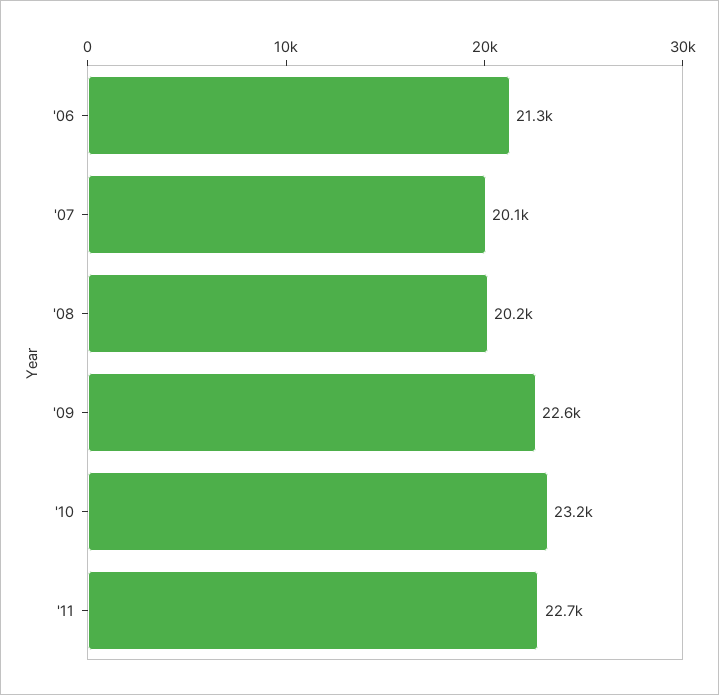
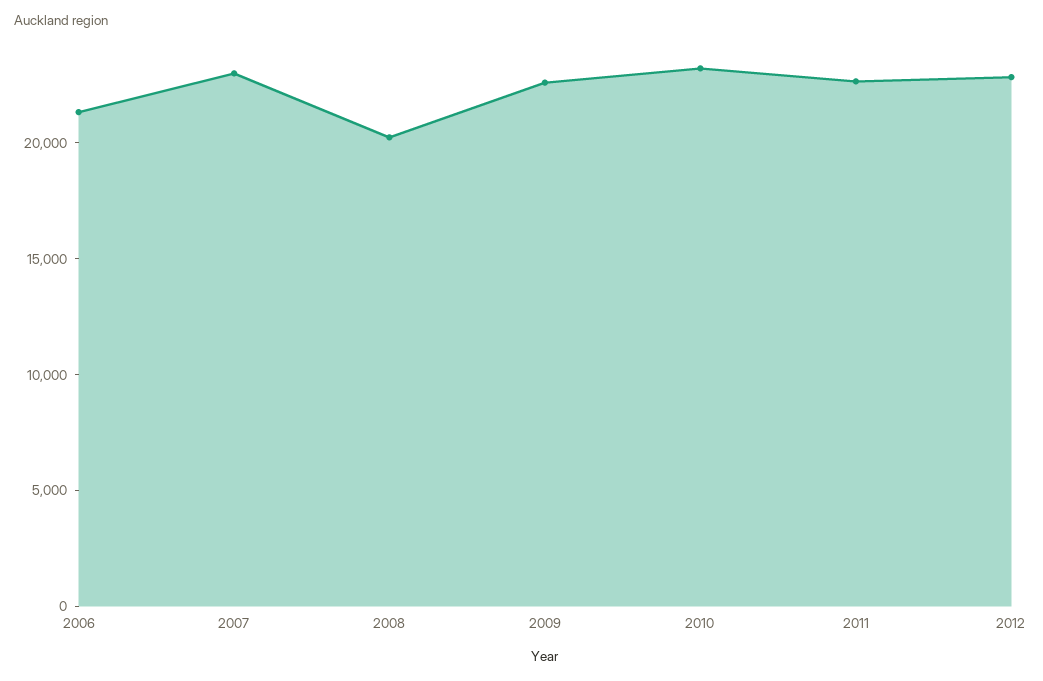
'07: 20100 -> 23000
2012: none -> 23000

